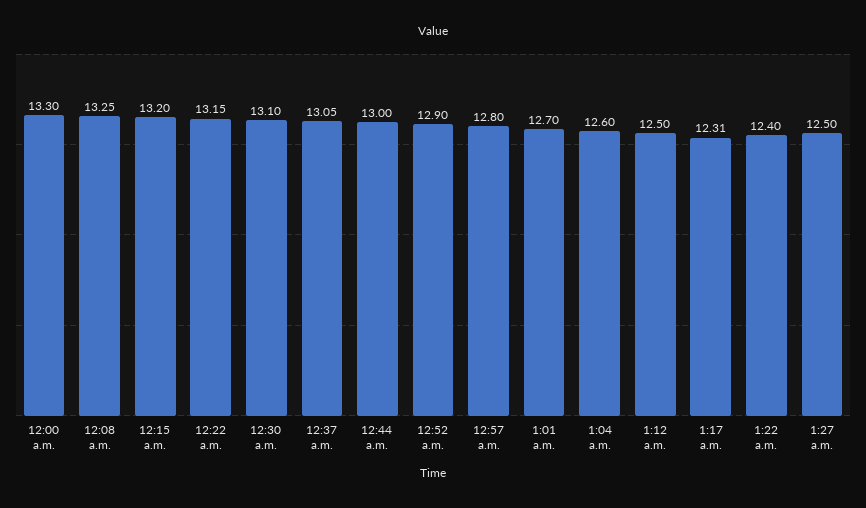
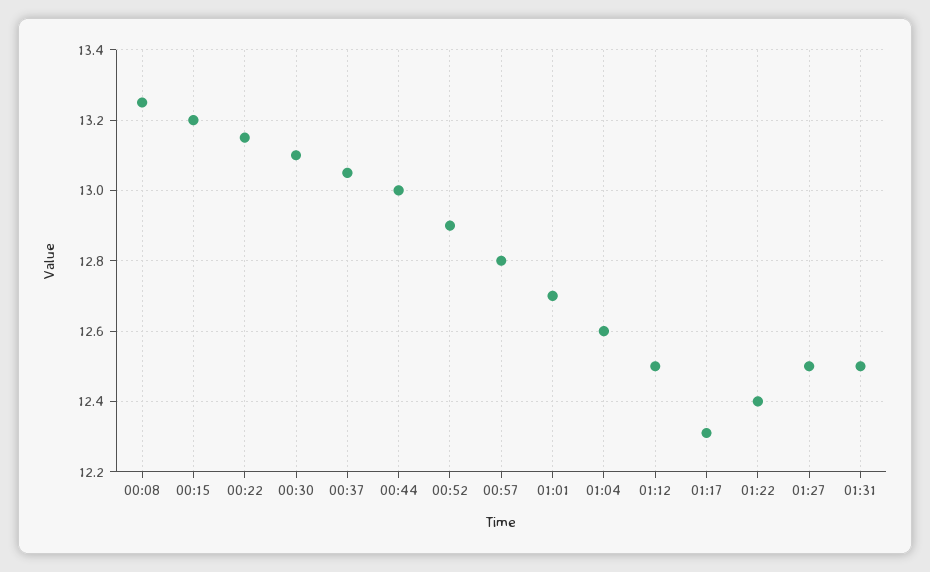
12:00 a.m.: 13.3 -> none
01:31: none -> 12.5

